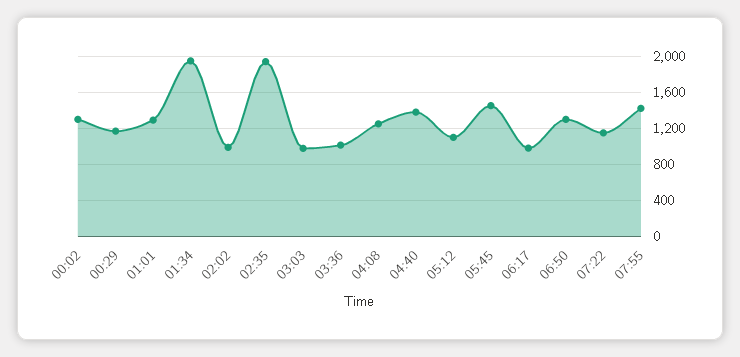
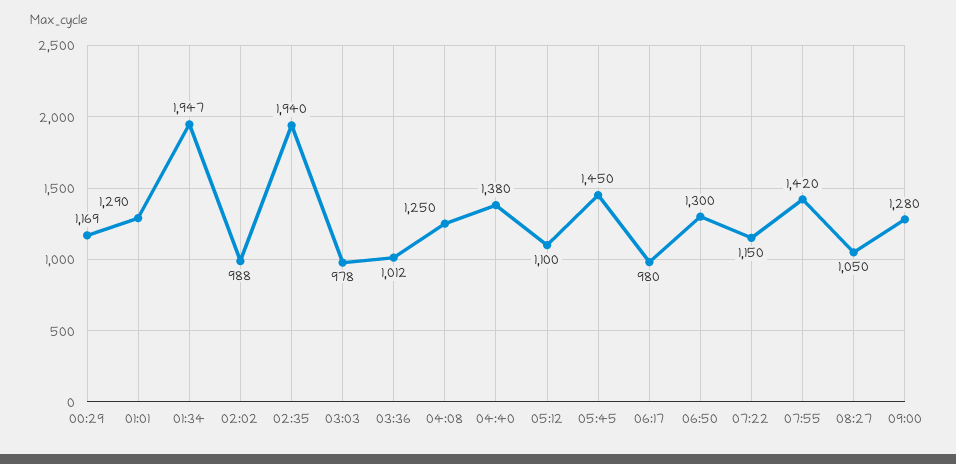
00:02: 1300 -> none
08:27: none -> 1050
09:00: none -> 1280

